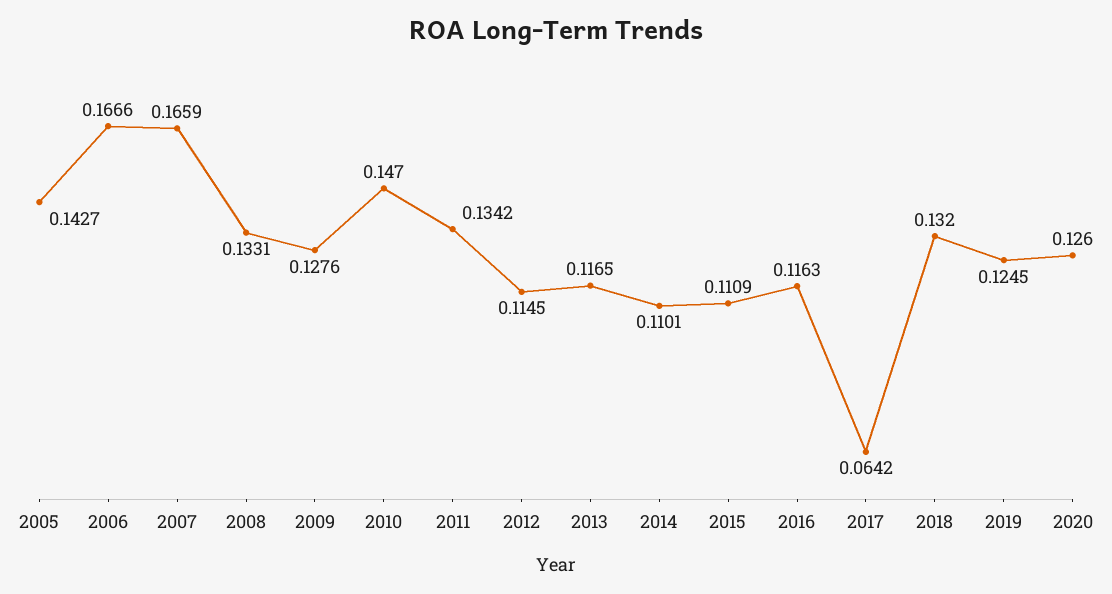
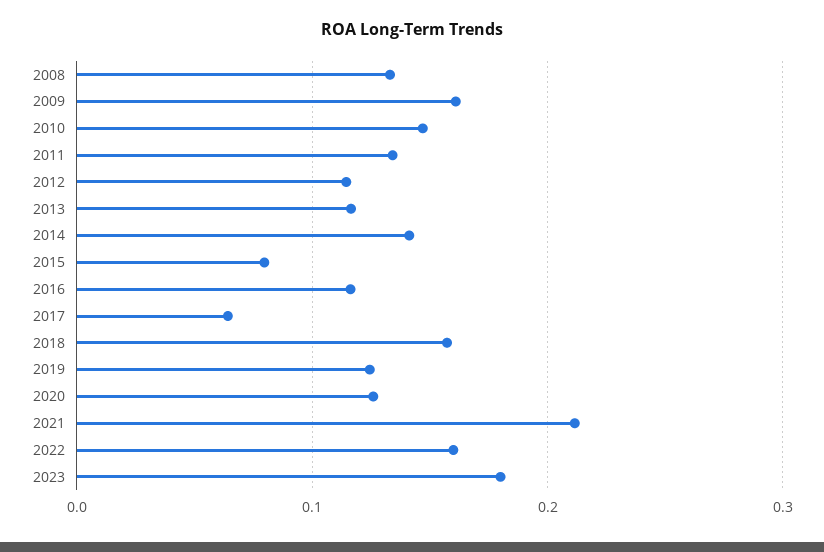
2005: 0.1427 -> none
2006: 0.1666 -> none
2007: 0.1659 -> none
2009: 0.1276 -> 0.16
2014: 0.1101 -> 0.14
2015: 0.1109 -> 0.08
2018: 0.132 -> 0.16
2021: none -> 0.21
2022: none -> 0.16
2023: none -> 0.18

